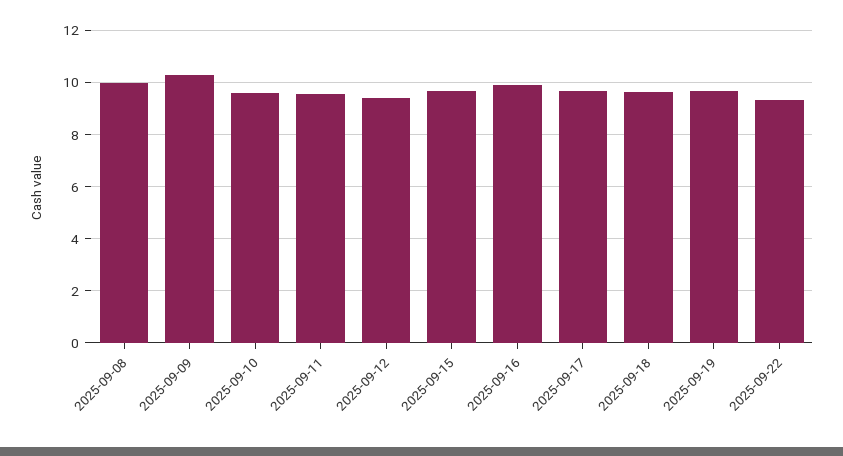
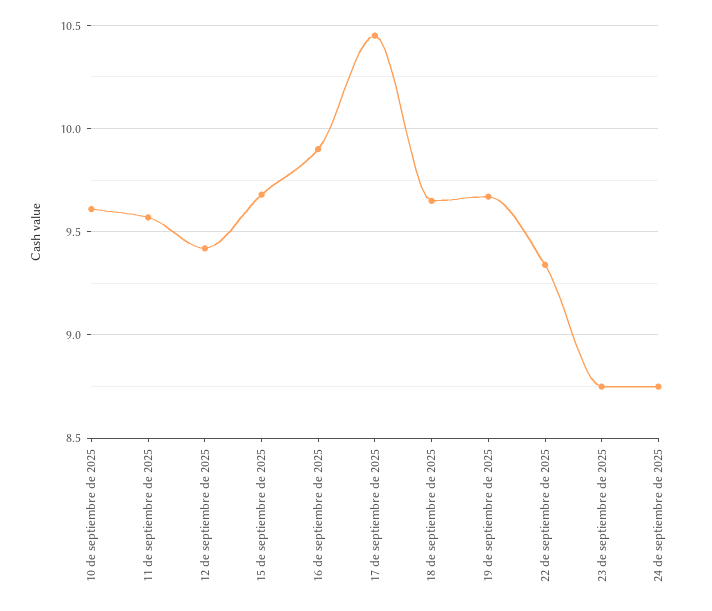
2025-09-08: 10 -> none
2025-09-09: 10.25 -> none
2025-09-17: 9.75 -> 10.45
23 de septiembre de 2025: none -> 8.75
24 de septiembre de 2025: none -> 8.75

